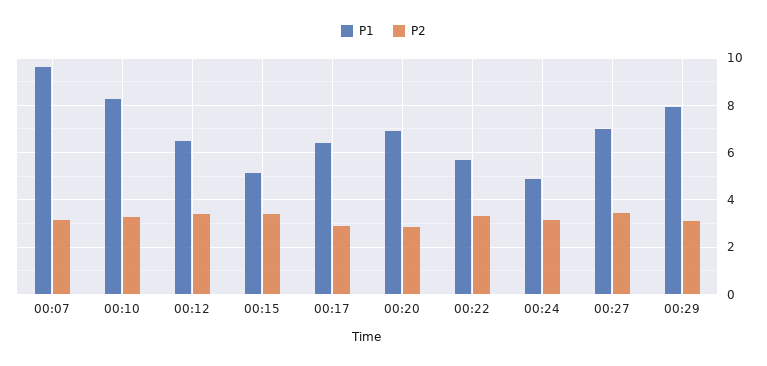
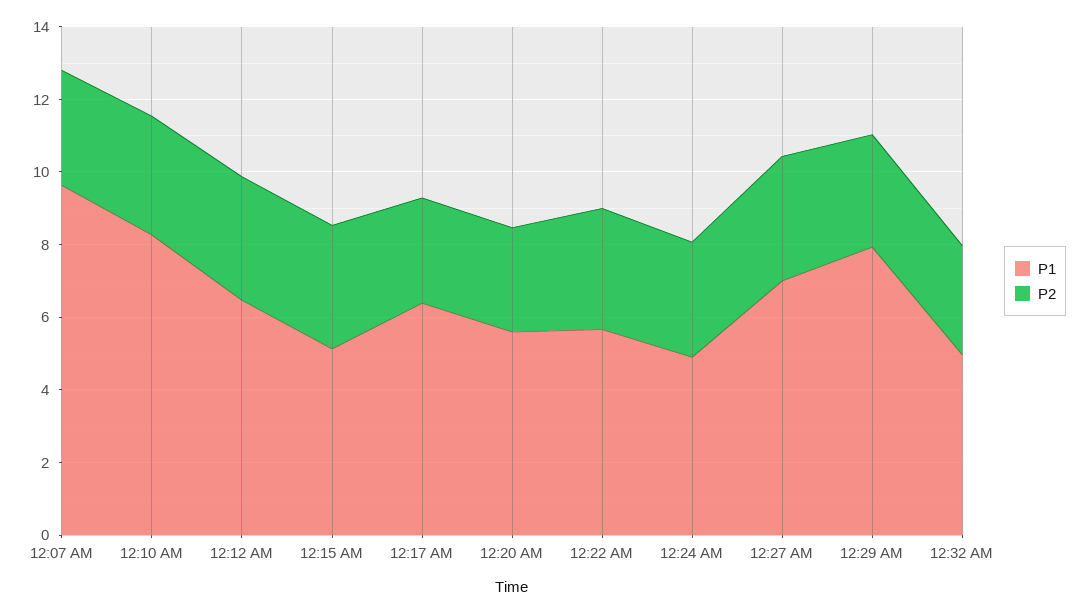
P1, 00:20: 7 -> 5.5
P1, 12:32 AM: none -> 5
P2, 12:32 AM: none -> 3

